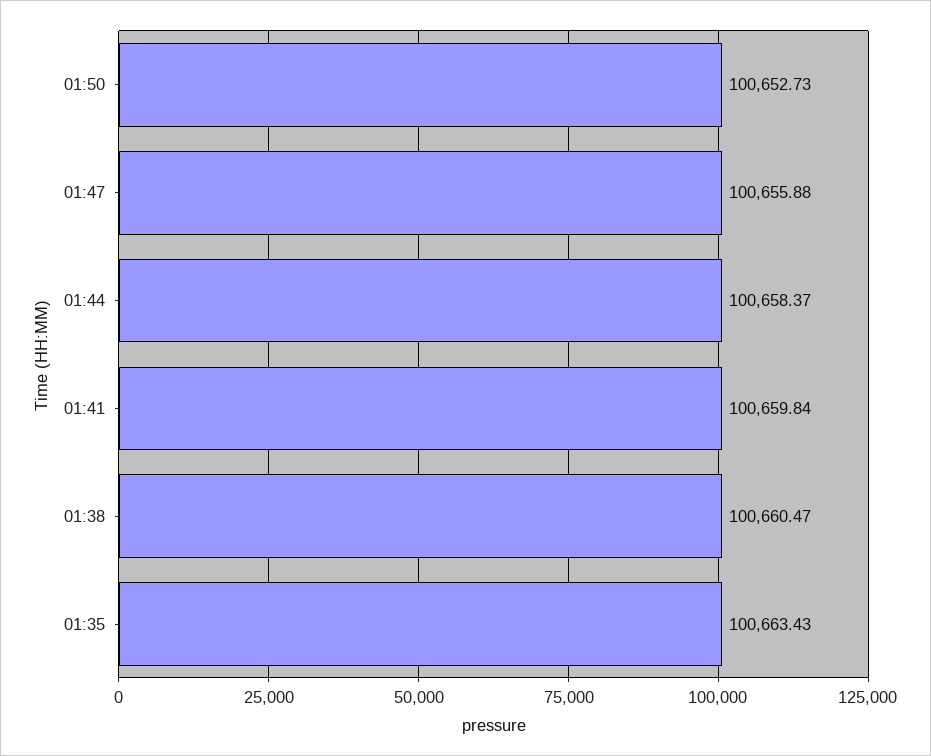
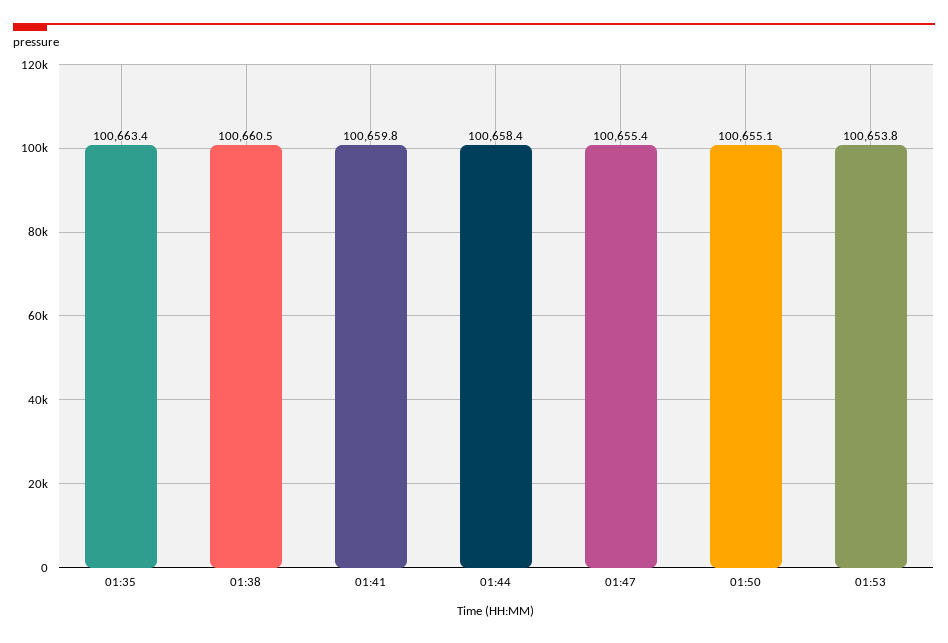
01:50: 100652.73 -> 100655.1
01:47: 100655.88 -> 100655.4
01:53: none -> 100653.8

